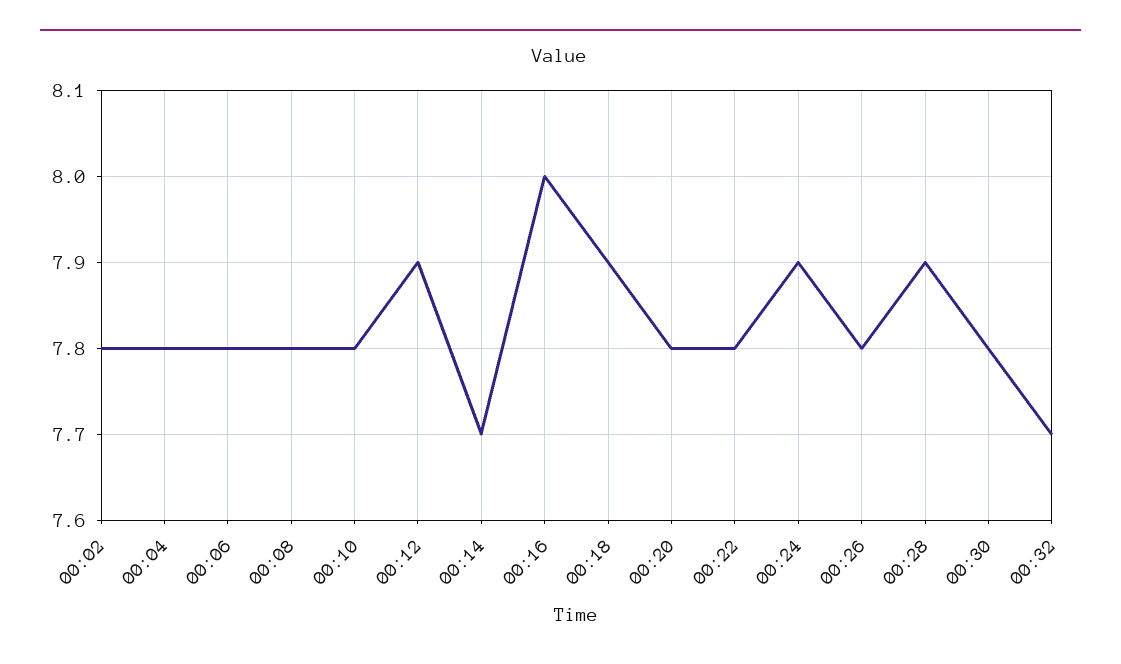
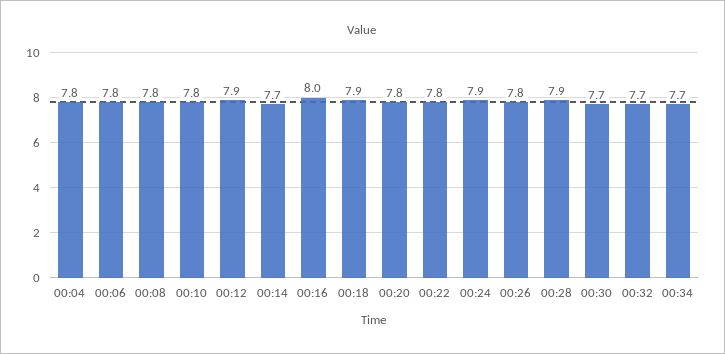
00:02: 7.8 -> none
00:30: 7.8 -> 7.7
00:34: none -> 7.7

